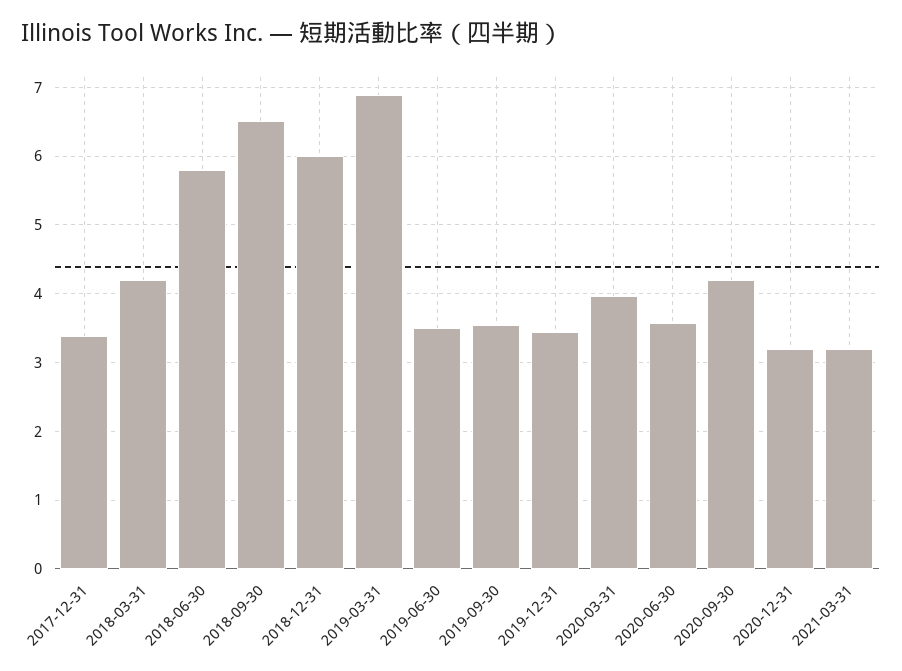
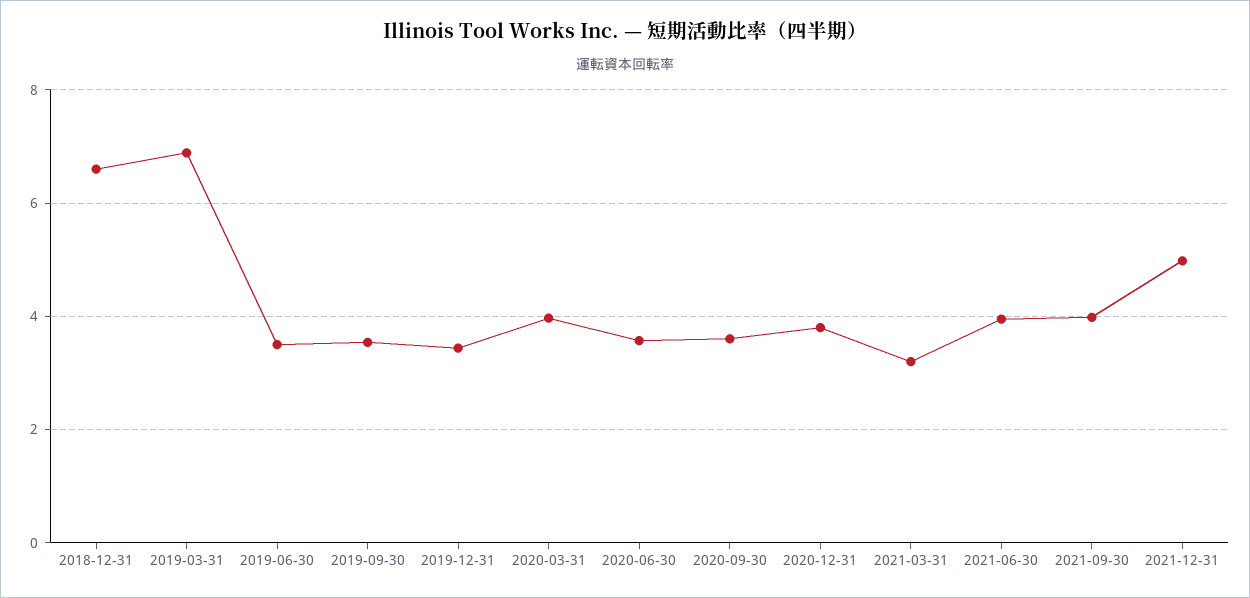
2017-12-31: 3.4 -> none
2018-03-31: 4.2 -> none
2018-06-30: 5.8 -> none
2018-09-30: 6.5 -> none
2018-12-31: 6 -> 6.6
2020-09-30: 4.2 -> 3.6
2020-12-31: 3.2 -> 3.8
2021-06-30: none -> 4
2021-09-30: none -> 4
2021-12-31: none -> 5

